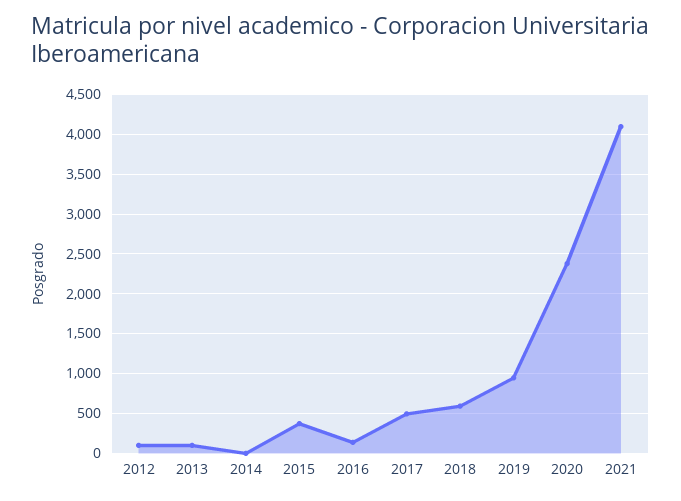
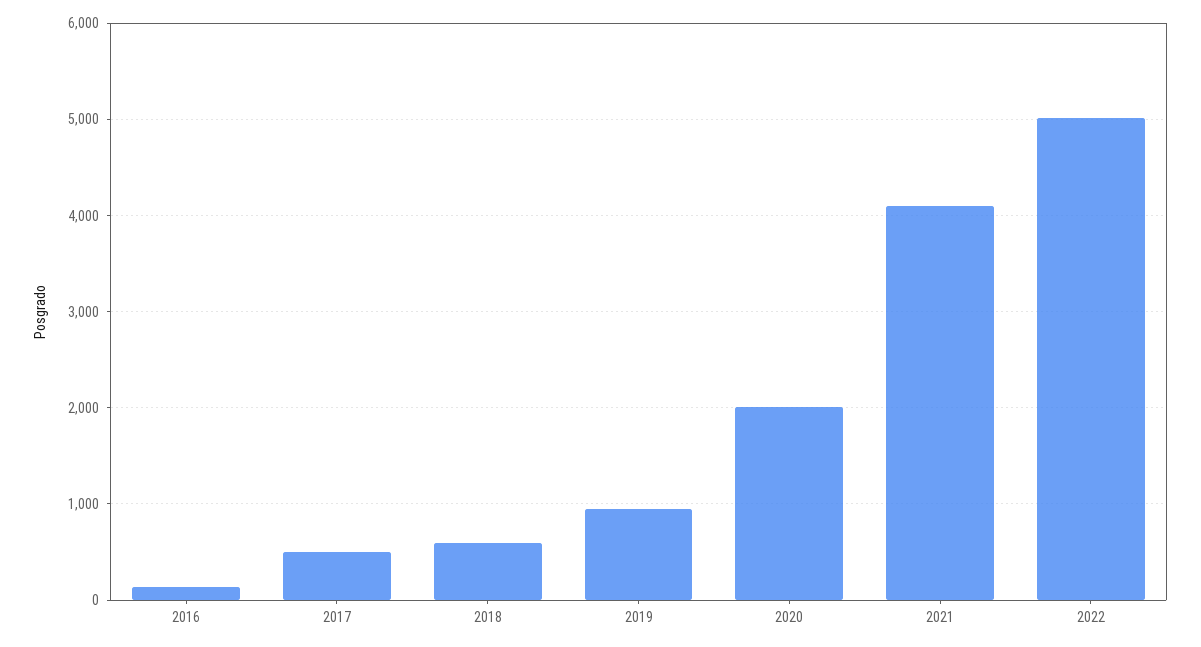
2012: 100 -> none
2013: 100 -> none
2014: 0 -> none
2015: 400 -> none
2020: 2400 -> 2000
2022: none -> 5000

